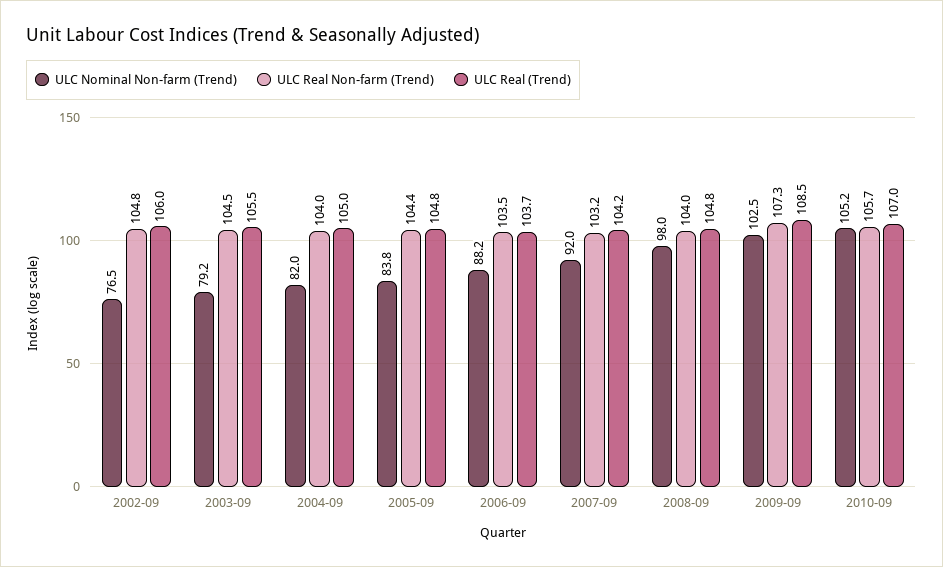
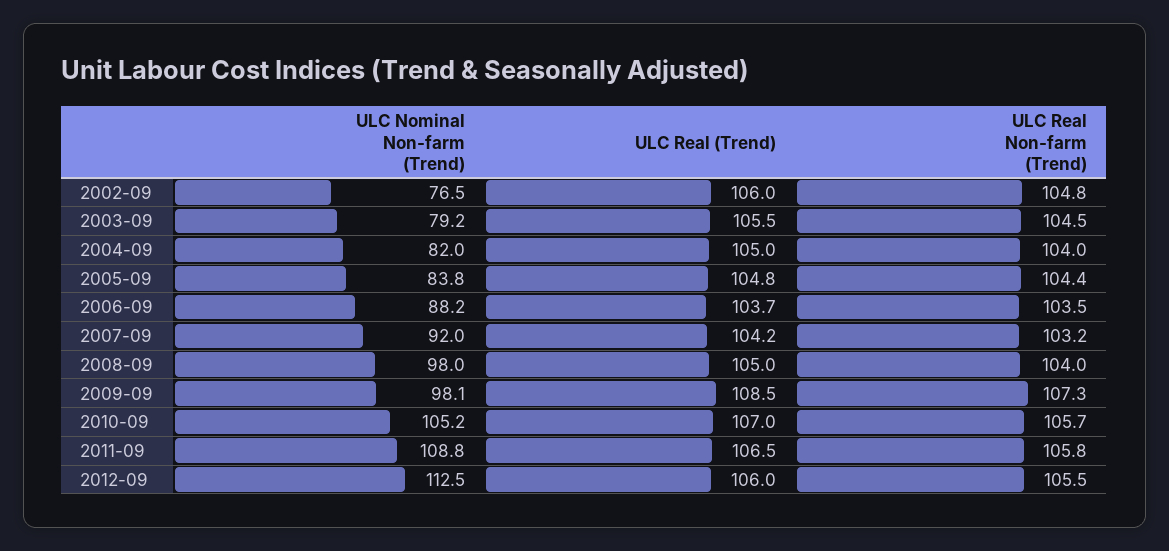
ULC Real (Trend), 2008-09: 104.8 -> 105
ULC Nominal Non-farm (Trend), 2009-09: 102.5 -> 98.1
ULC Nominal Non-farm (Trend), 2011-09: none -> 108.8
ULC Real (Trend), 2011-09: none -> 106.5
ULC Real Non-farm (Trend), 2011-09: none -> 105.8
ULC Nominal Non-farm (Trend), 2012-09: none -> 112.5
ULC Real (Trend), 2012-09: none -> 106
ULC Real Non-farm (Trend), 2012-09: none -> 105.5

